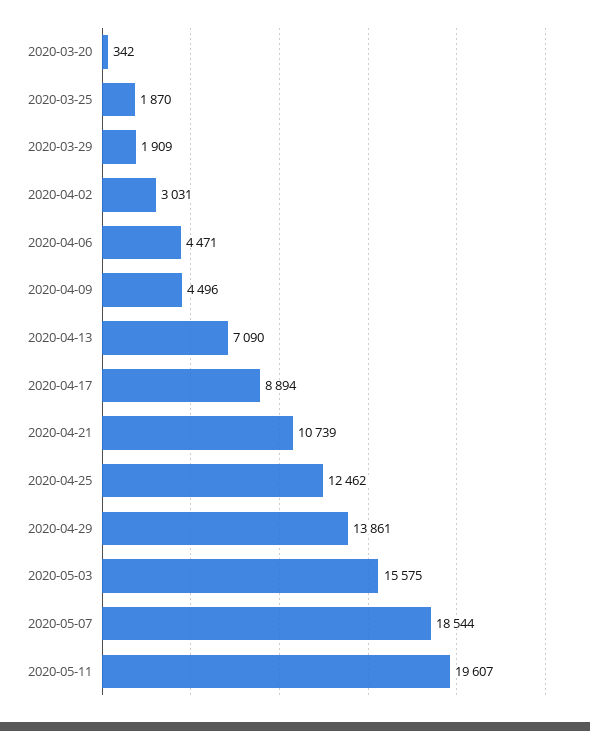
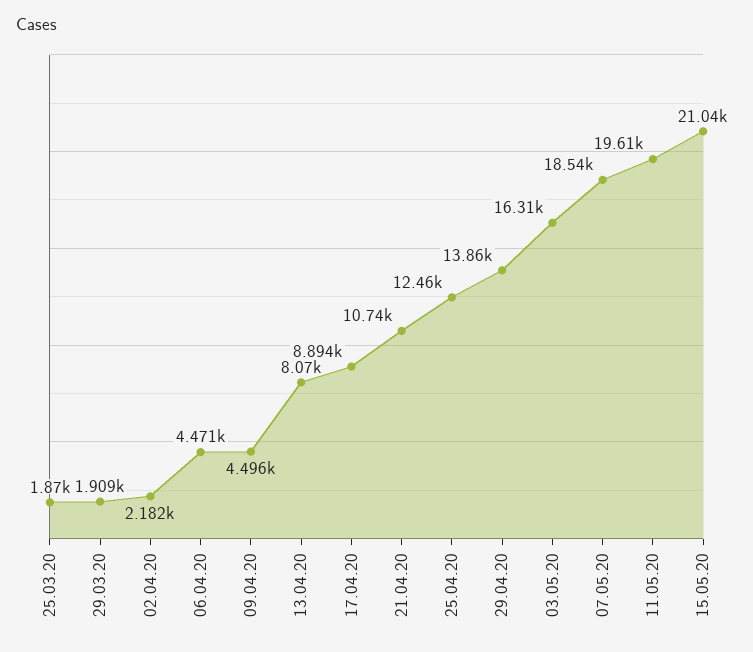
2020-03-20: 342 -> none
2020-04-02: 3031 -> 2182
2020-04-13: 7090 -> 8070
2020-05-03: 15575 -> 16310
15.05.20: none -> 21040

